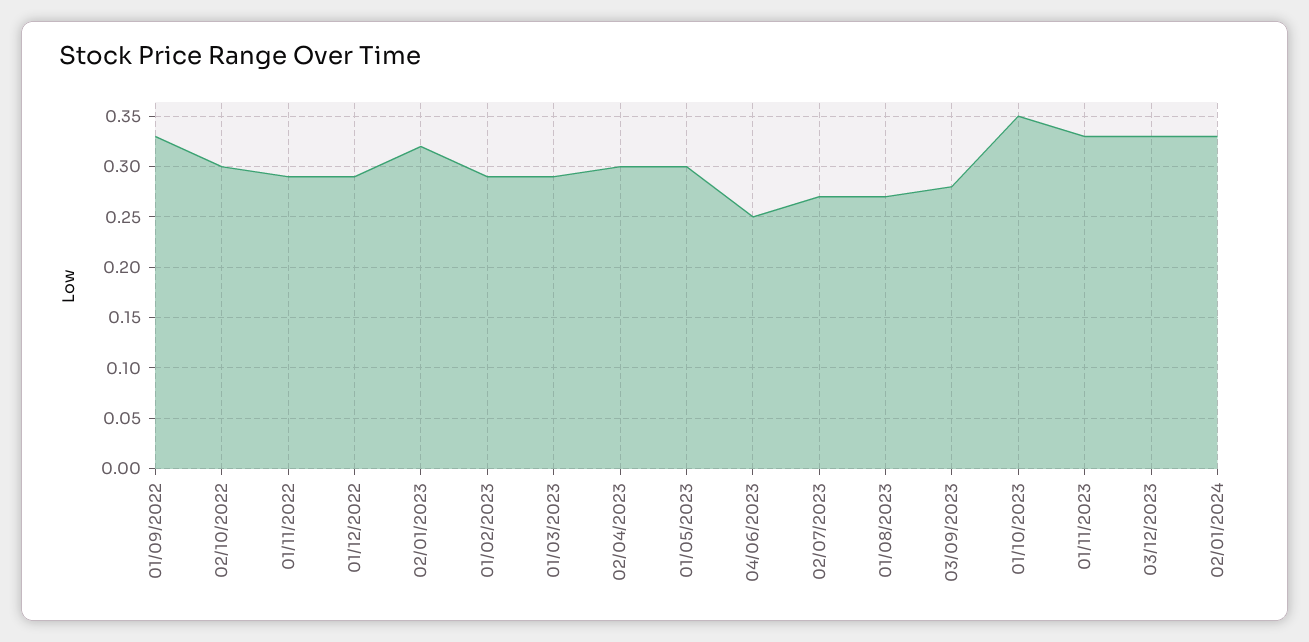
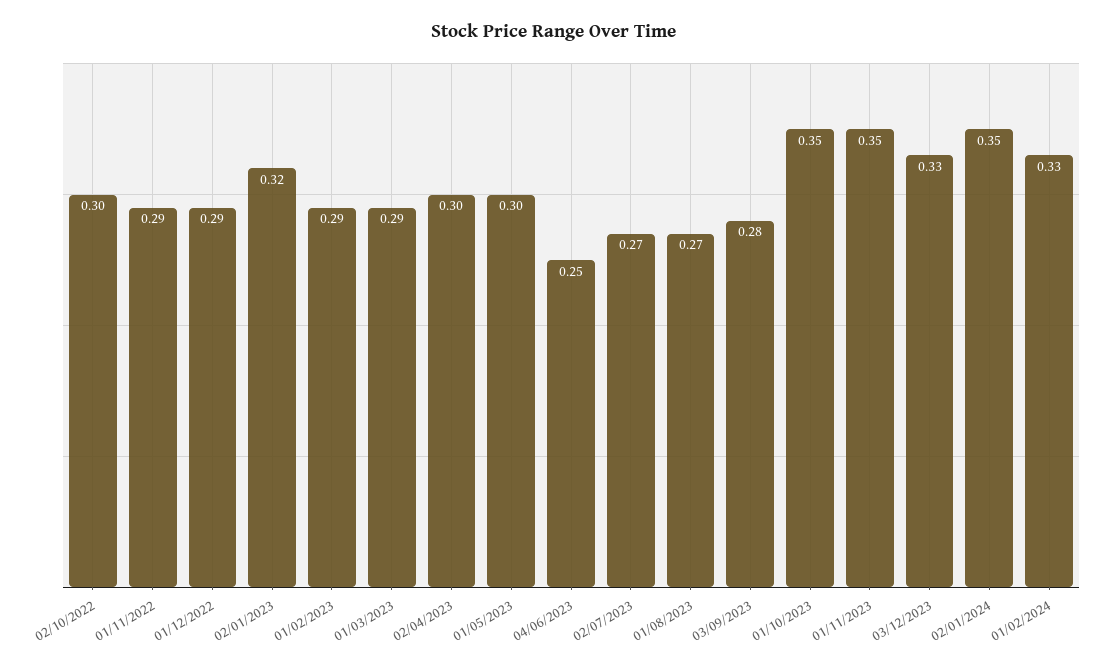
01/09/2022: 0.33 -> none
01/11/2023: 0.33 -> 0.35
02/01/2024: 0.33 -> 0.35
01/02/2024: none -> 0.33

